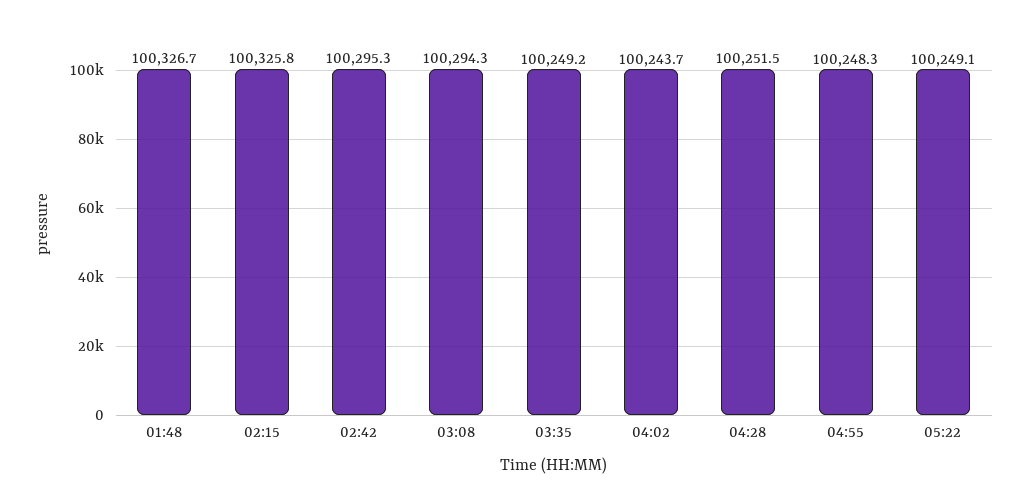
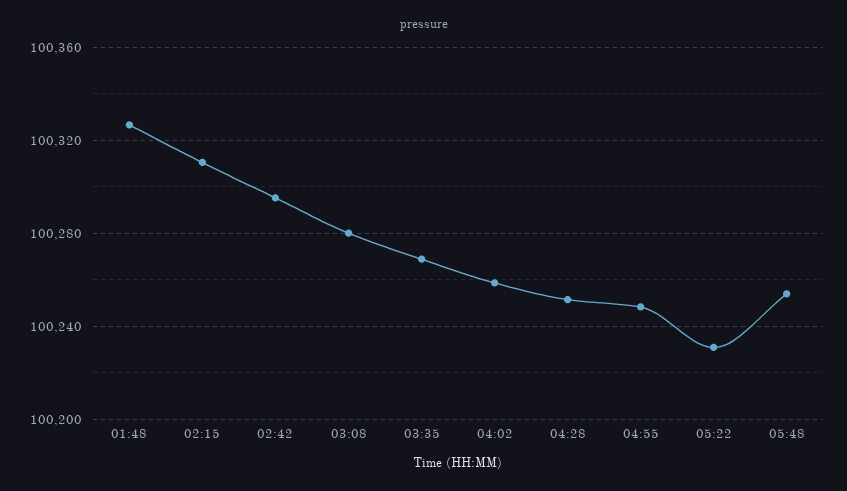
02:15: 100325.8 -> 100310
03:08: 100294.3 -> 100280
03:35: 100249.2 -> 100270
04:02: 100243.7 -> 100260
05:22: 100249.1 -> 100230
05:48: none -> 100255

